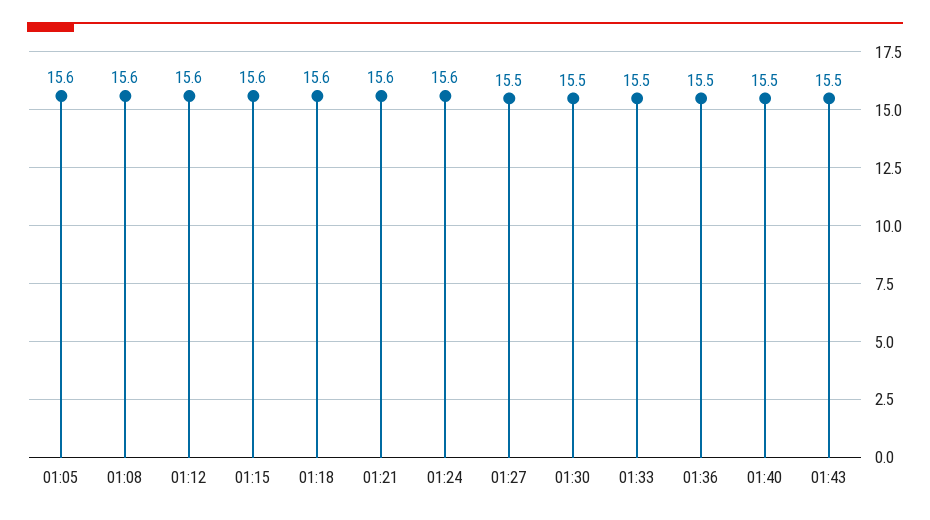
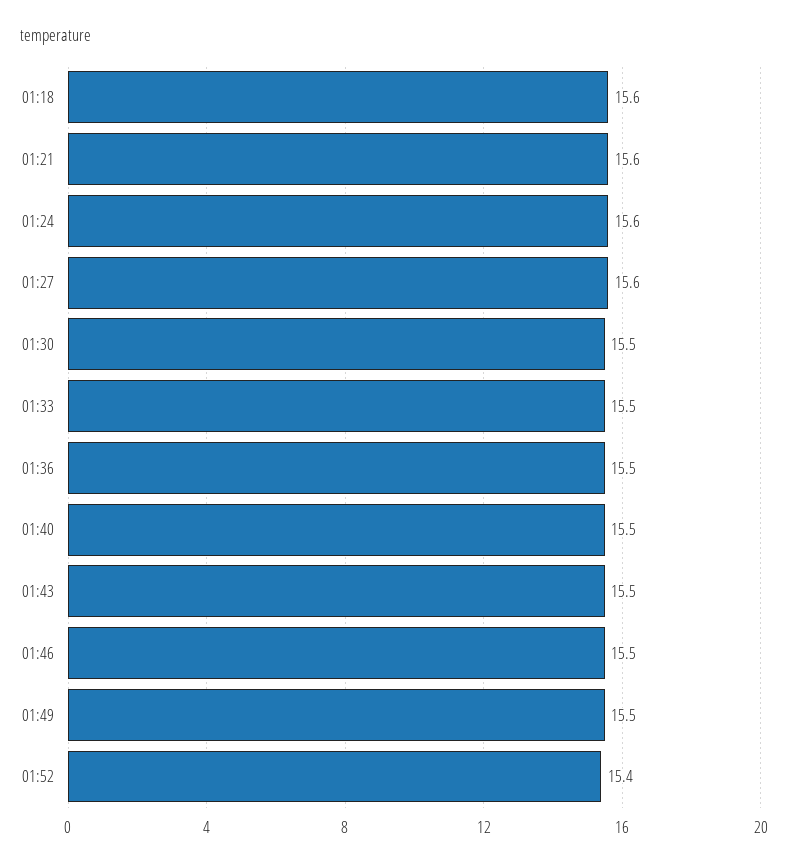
01:05: 15.6 -> none
01:08: 15.6 -> none
01:12: 15.6 -> none
01:15: 15.6 -> none
01:27: 15.5 -> 15.6
01:46: none -> 15.5
01:49: none -> 15.5
01:52: none -> 15.4

